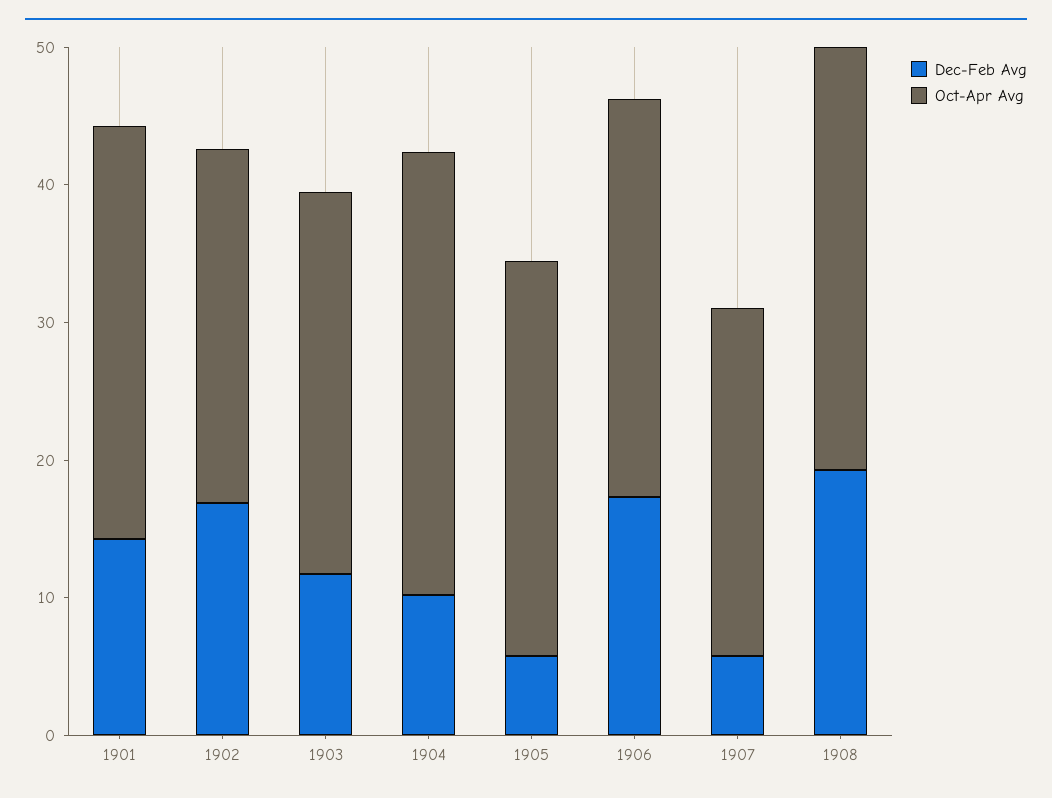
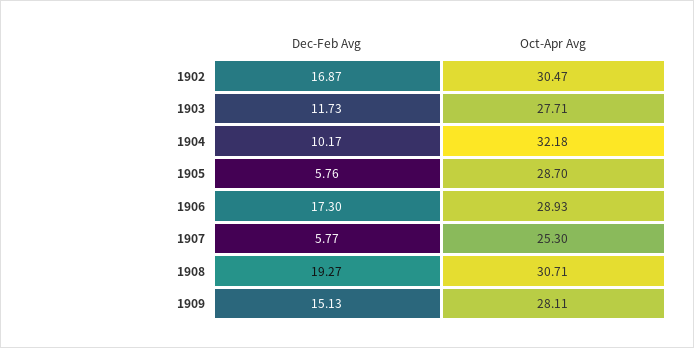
Dec-Feb Avg, 1901: 14 -> none
Oct-Apr Avg, 1901: 30 -> none
Oct-Apr Avg, 1902: 26 -> 30.47
Dec-Feb Avg, 1909: none -> 15.13
Oct-Apr Avg, 1909: none -> 28.11

